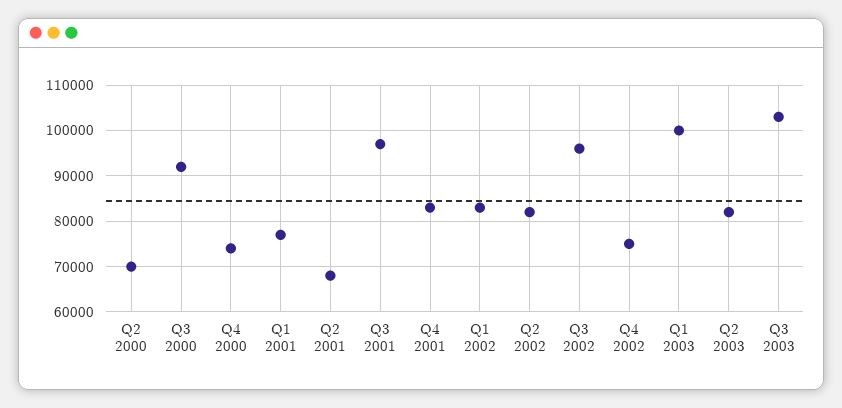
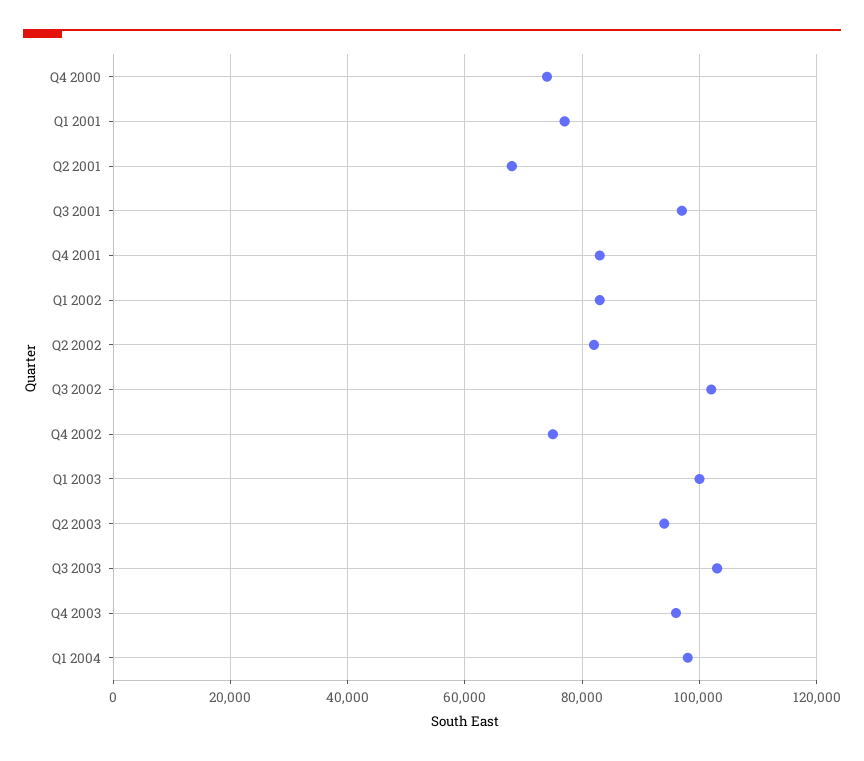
Q2 2000: 70000 -> none
Q3 2000: 92000 -> none
Q3 2002: 96000 -> 102000
Q2 2003: 82000 -> 94000
Q4 2003: none -> 96000
Q1 2004: none -> 98000

